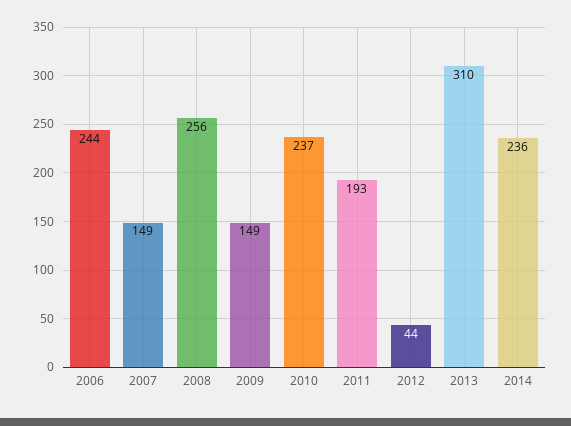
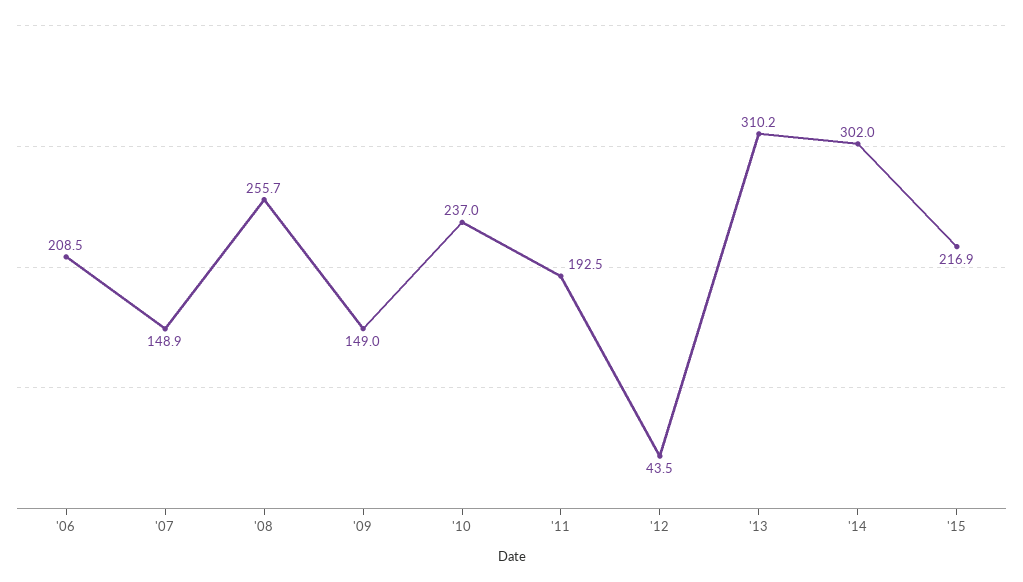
2006: 244 -> 208.5
2014: 236 -> 302
'15: none -> 216.9

